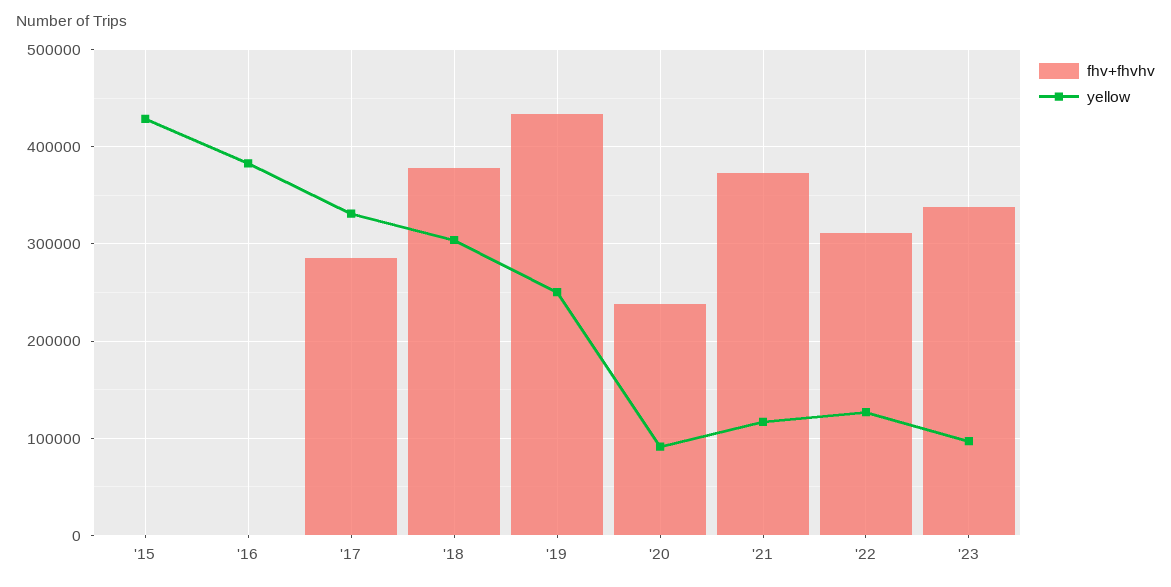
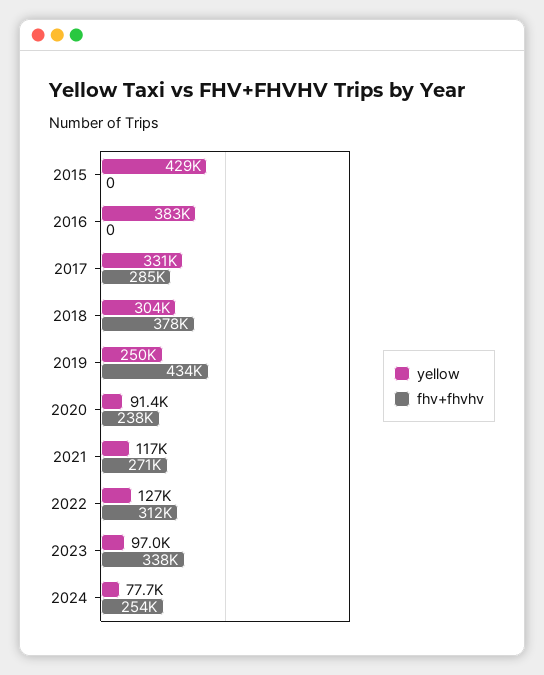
fhv+fhvhv, '21: 370000 -> 271000
yellow, 2024: none -> 77700
fhv+fhvhv, 2024: none -> 254000

